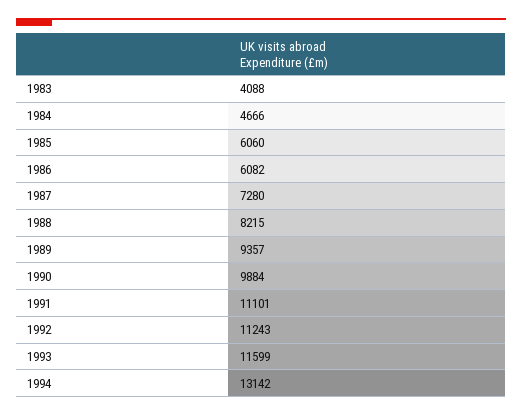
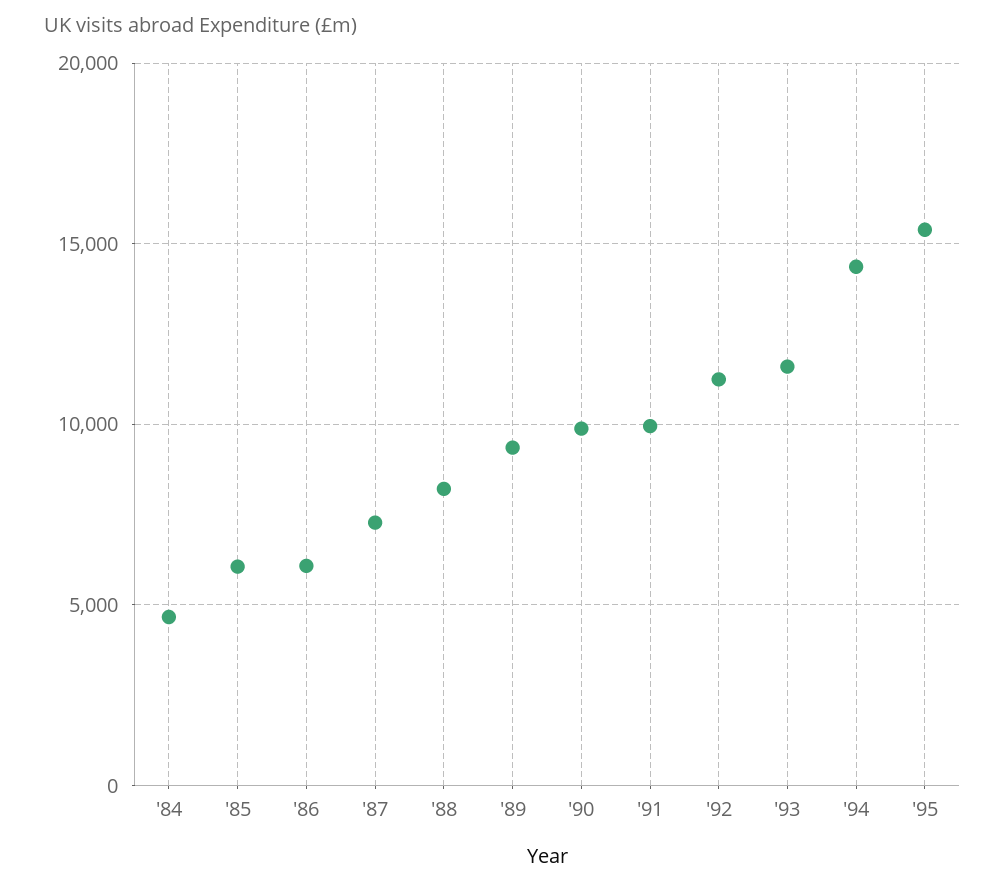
1983: 4088 -> none
1991: 11101 -> 10000
1994: 13142 -> 14500
'95: none -> 15500

